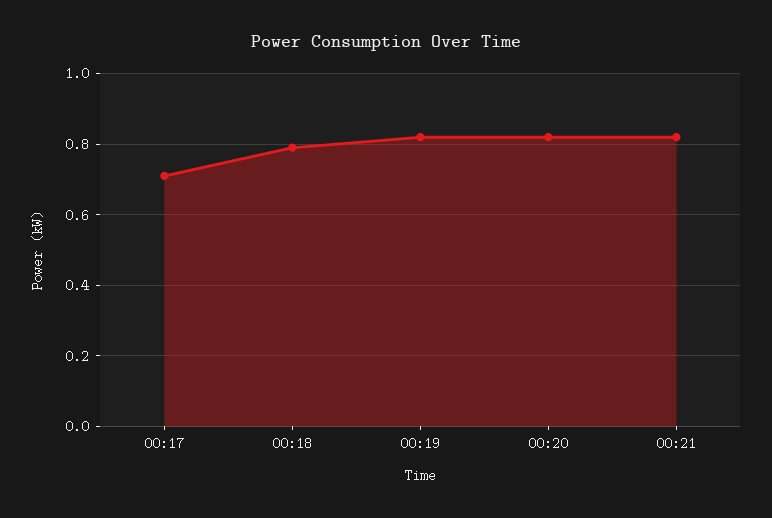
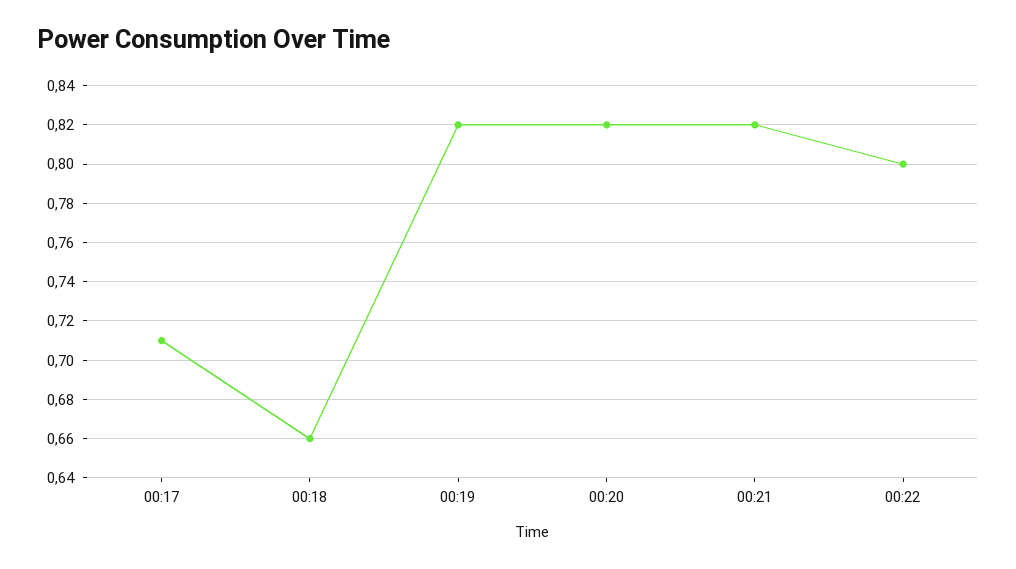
00:18: 0.8 -> 0.66
00:22: none -> 0.8

